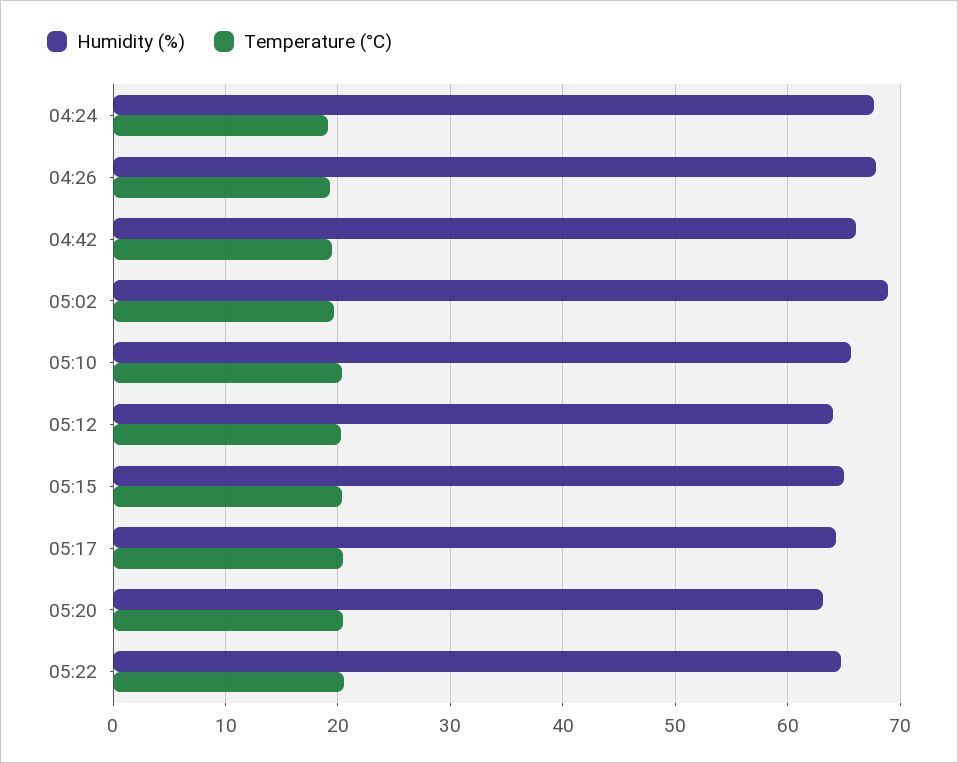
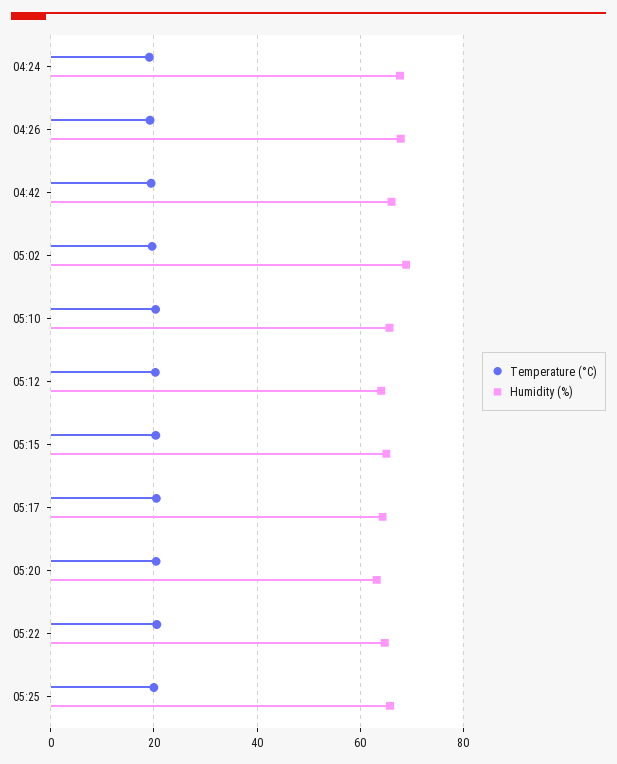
Temperature (°C), 05:25: none -> 20
Humidity (%), 05:25: none -> 66

